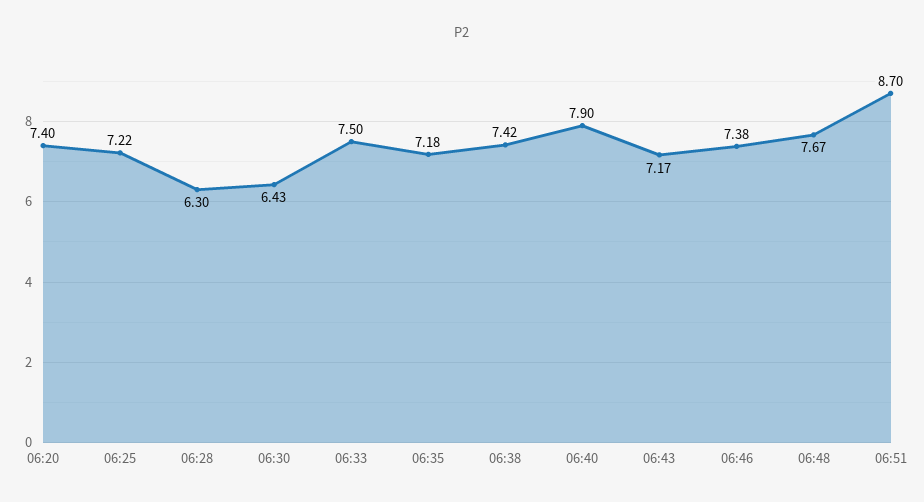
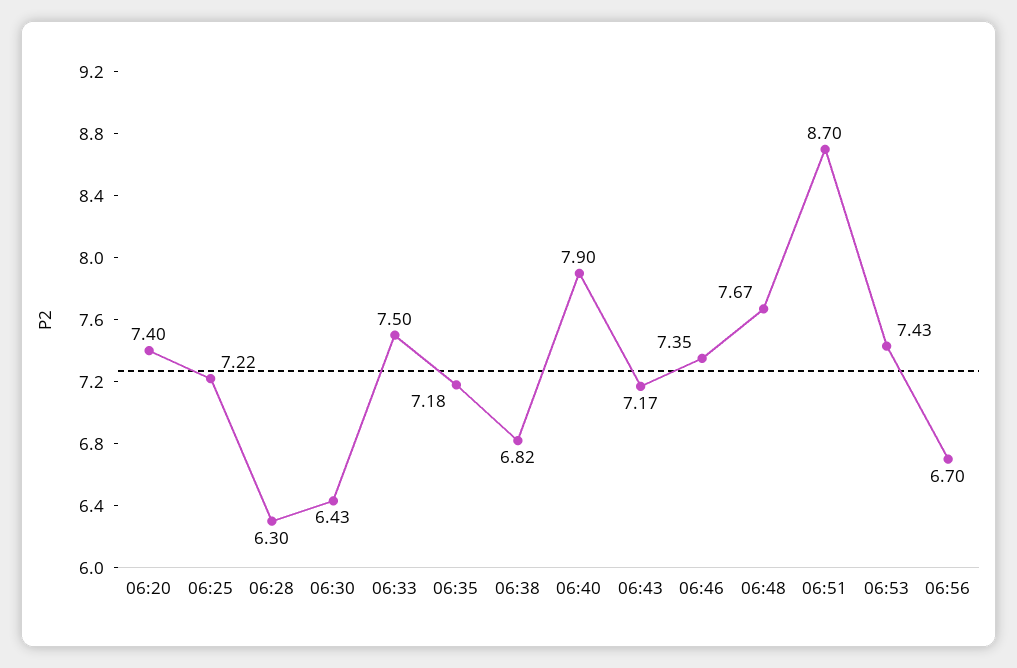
06:38: 7.42 -> 6.82
06:46: 7.38 -> 7.35
06:53: none -> 7.43
06:56: none -> 6.7

